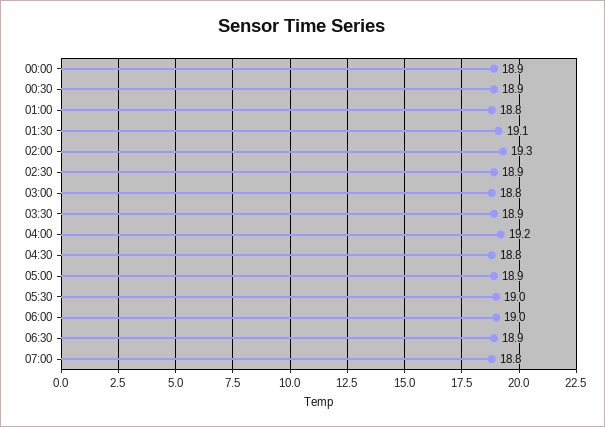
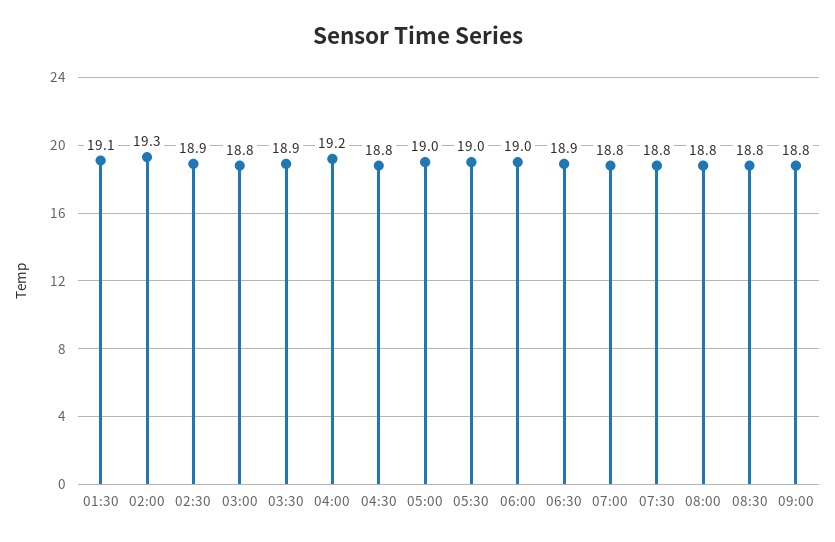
00:00: 18.9 -> none
00:30: 18.9 -> none
01:00: 18.8 -> none
05:00: 18.9 -> 19
07:30: none -> 18.8
08:00: none -> 18.8
08:30: none -> 18.8
09:00: none -> 18.8

